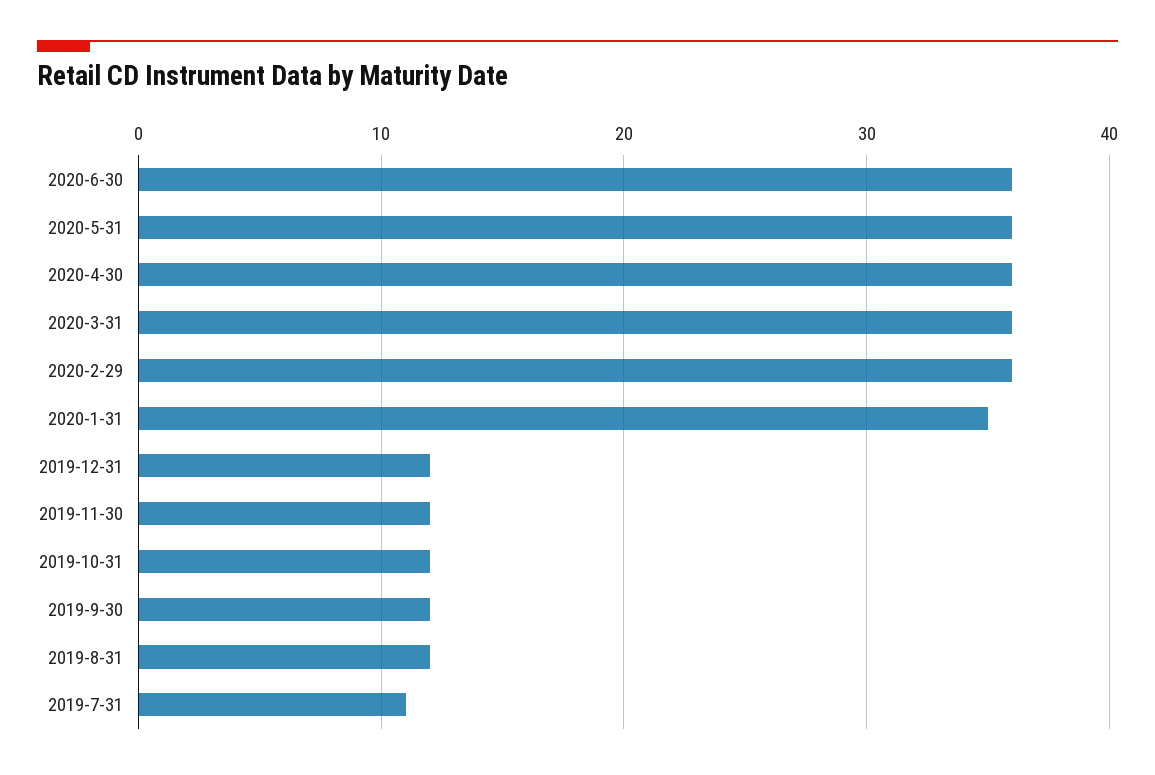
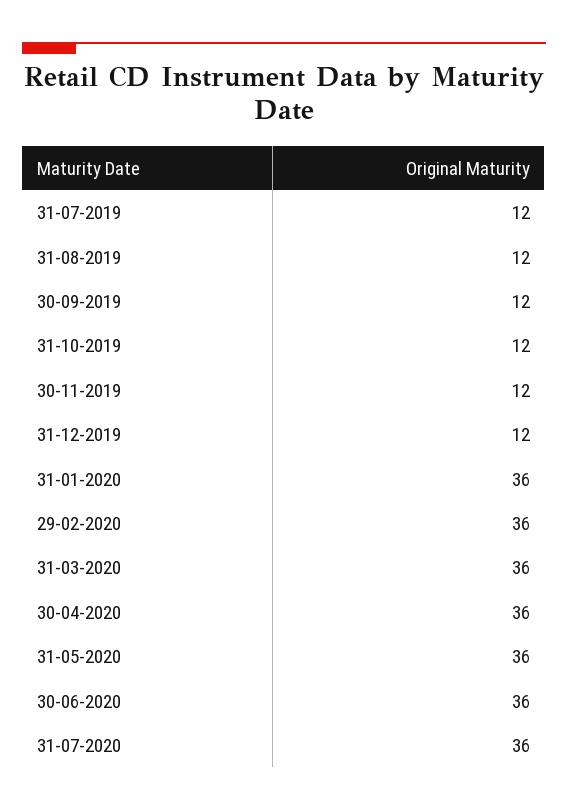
2020-1-31: 35 -> 36
2019-7-31: 11 -> 12
31-07-2020: none -> 36

